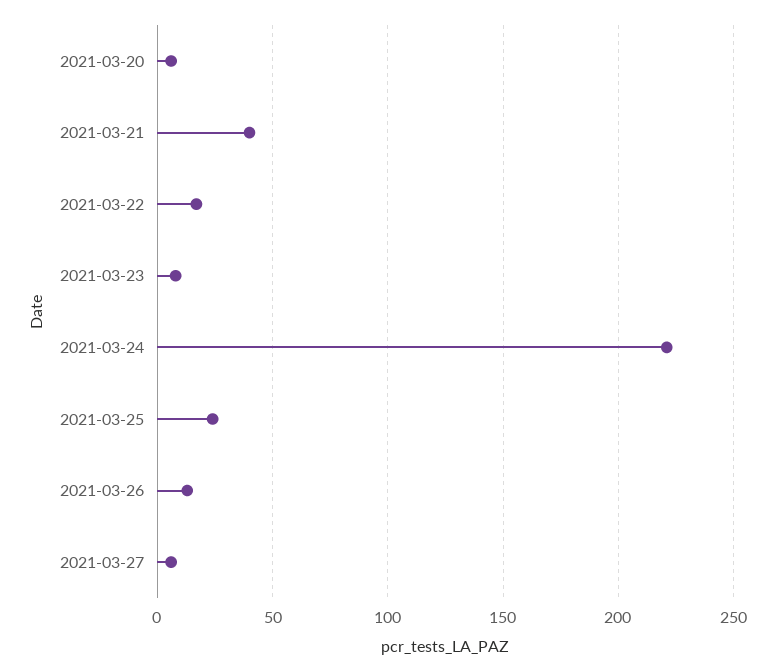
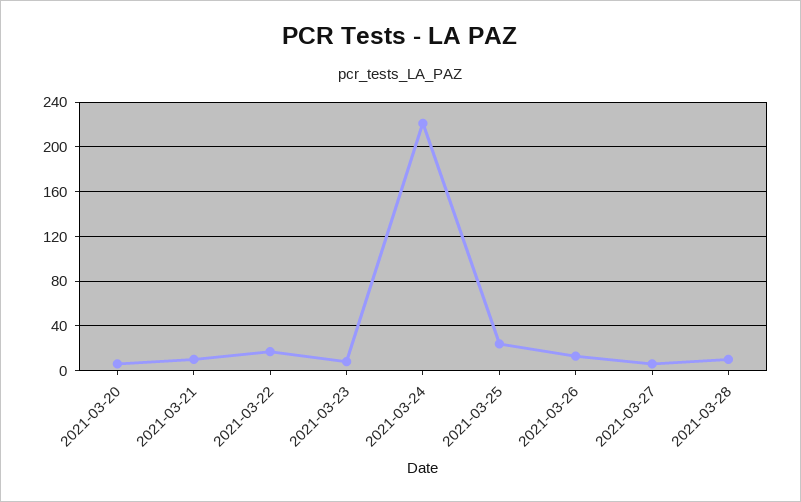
2021-03-21: 40 -> 10
2021-03-28: none -> 10

